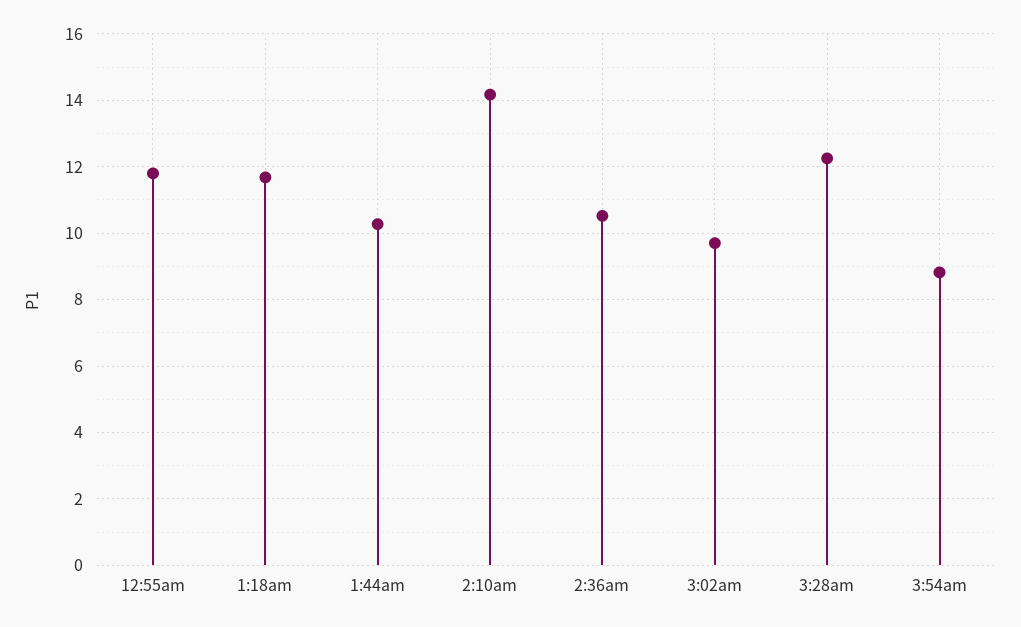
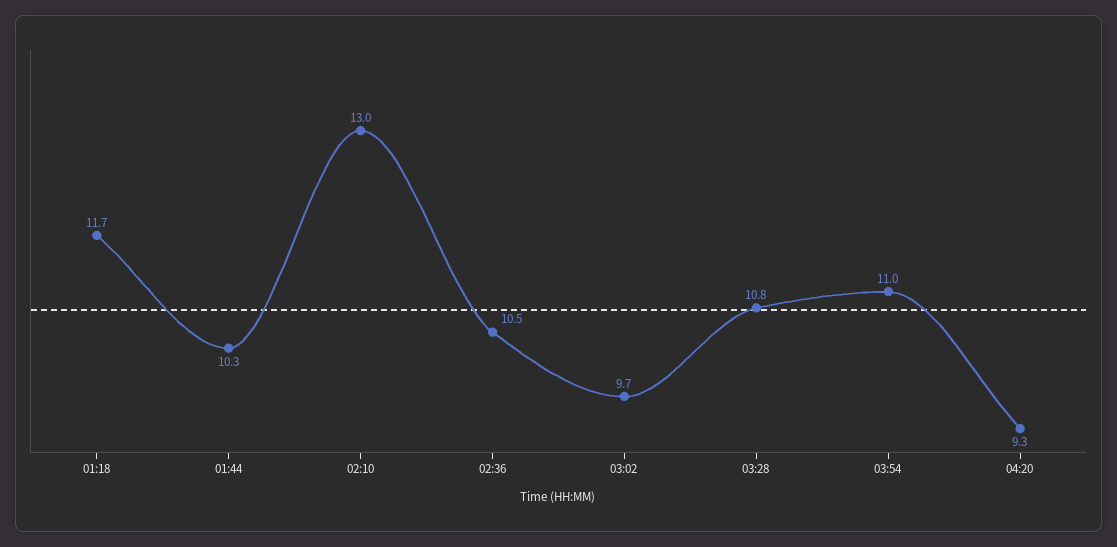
12:55am: 11.8 -> none
2:10am: 14.2 -> 13
3:28am: 12.2 -> 10.8
3:54am: 8.8 -> 11
04:20: none -> 9.3

